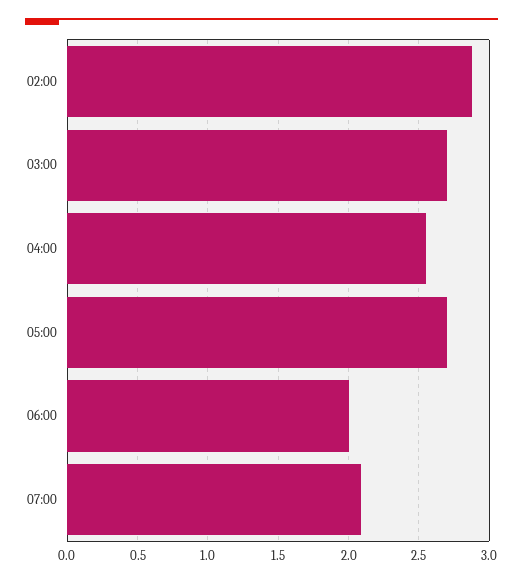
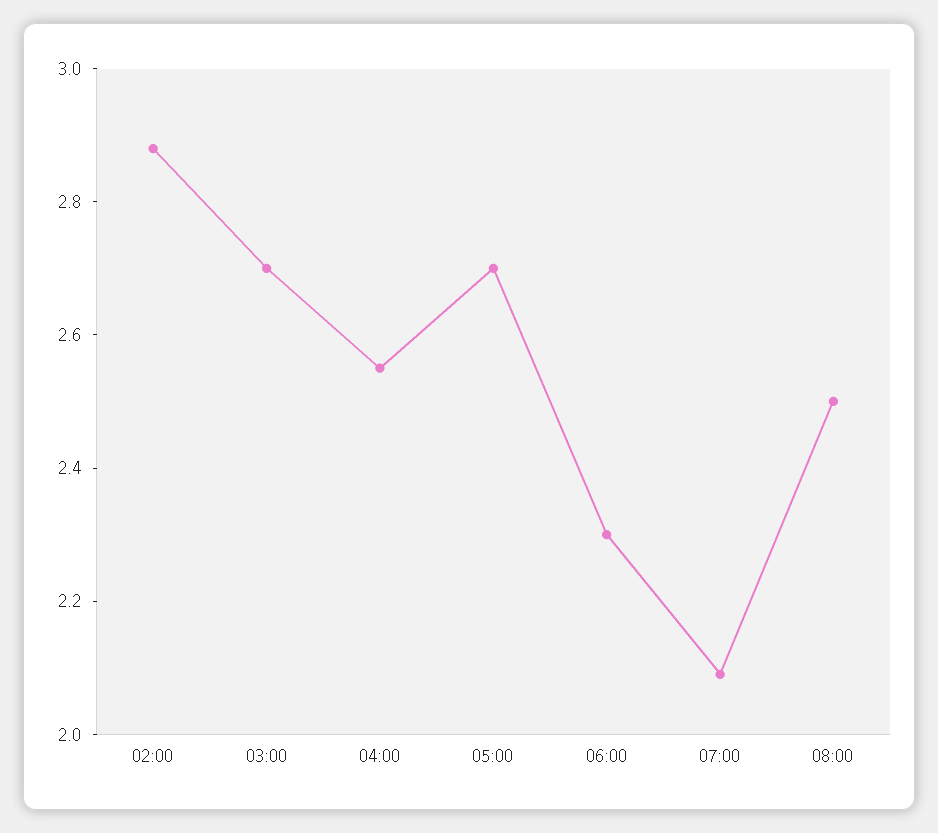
06:00: 2 -> 2.3
08:00: none -> 2.5

